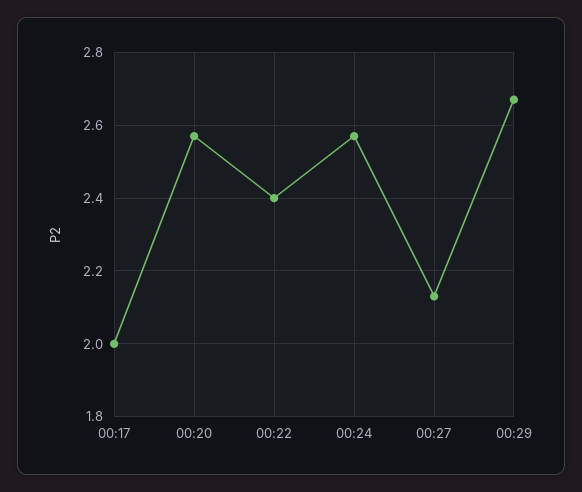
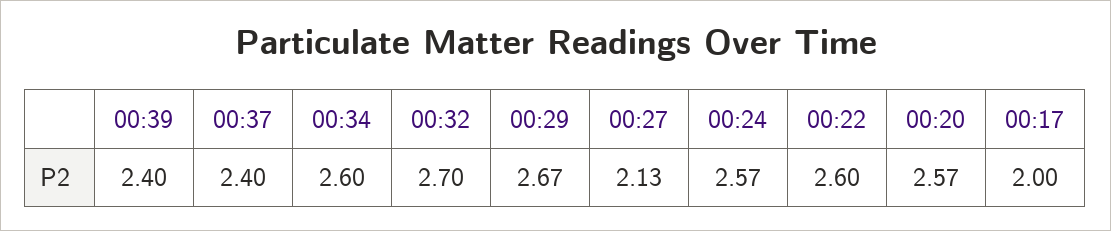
00:22: 2.4 -> 2.6
00:39: none -> 2.4
00:37: none -> 2.4
00:34: none -> 2.6
00:32: none -> 2.7

